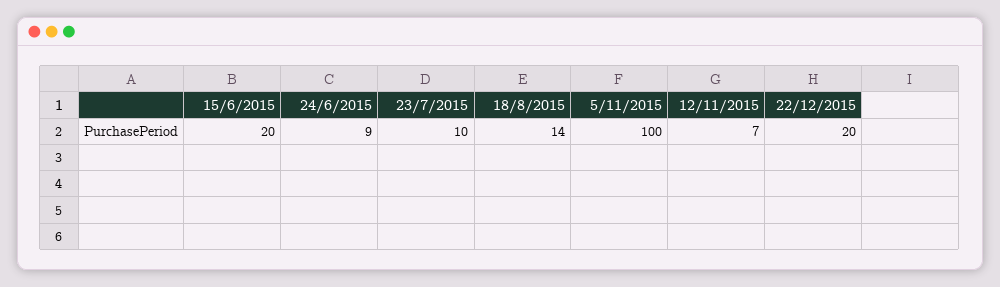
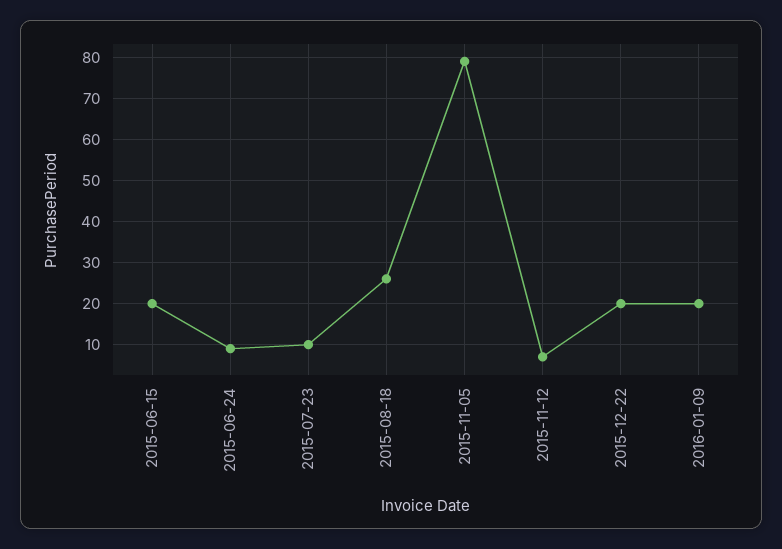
18/8/2015: 14 -> 25
5/11/2015: 100 -> 80
2016-01-09: none -> 20

